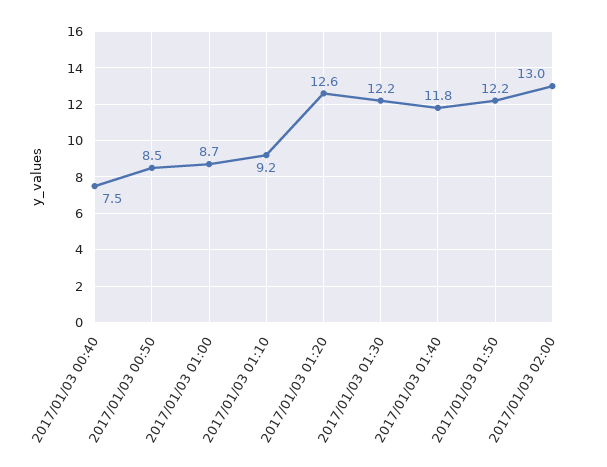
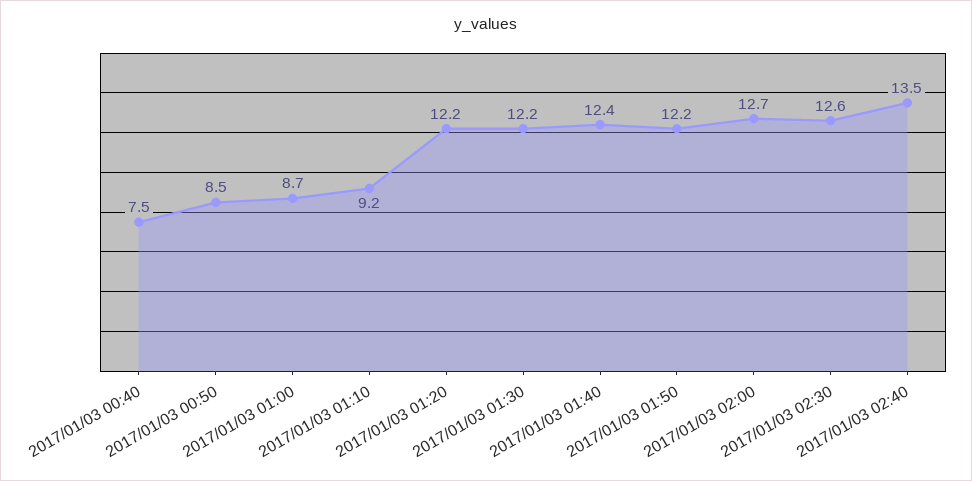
2017/01/03 01:20: 12.6 -> 12.2
2017/01/03 01:40: 11.8 -> 12.4
2017/01/03 02:00: 13 -> 12.7
2017/01/03 02:30: none -> 12.6
2017/01/03 02:40: none -> 13.5

